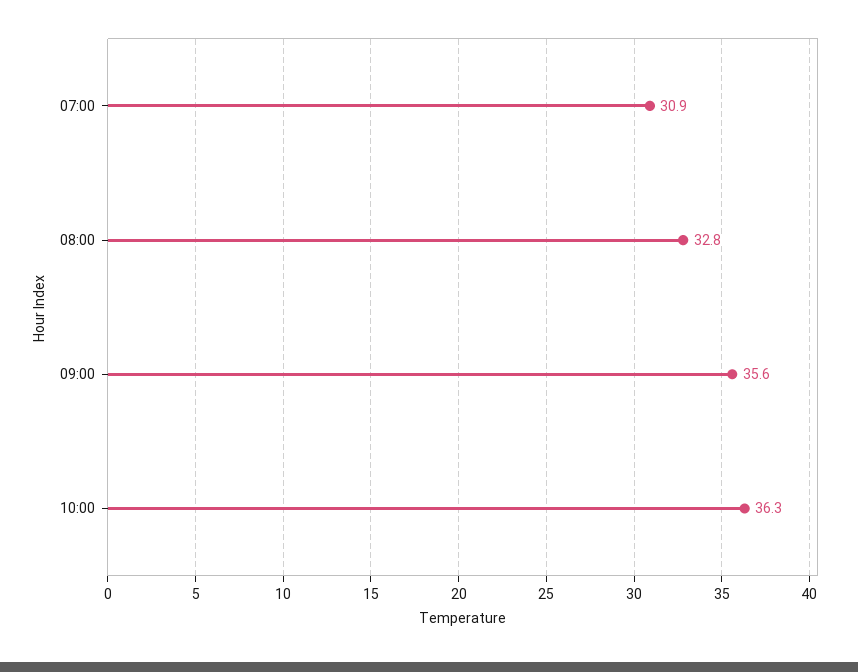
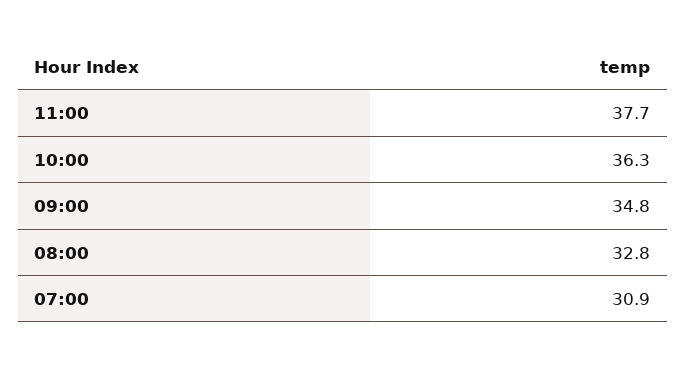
09:00: 35.6 -> 34.8
11:00: none -> 37.7

